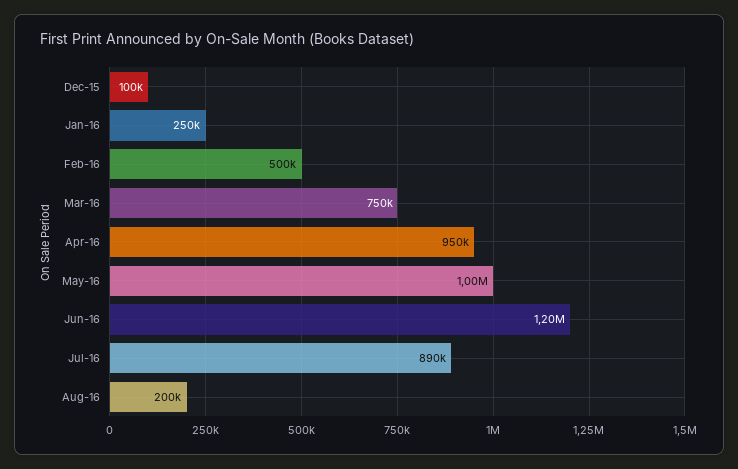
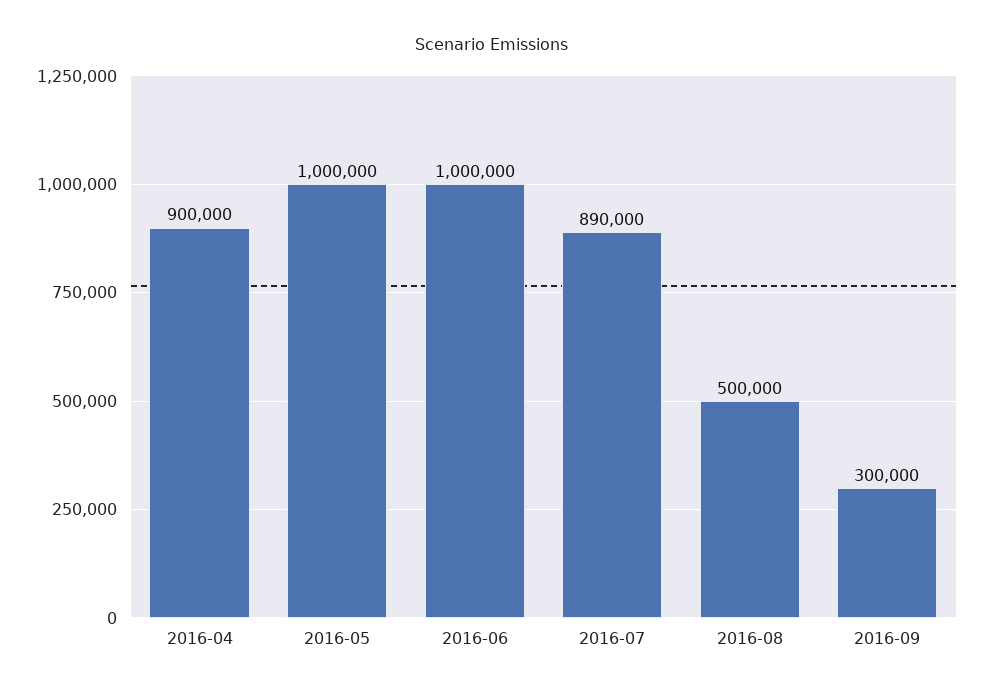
Dec-15: 100000 -> none
Jan-16: 250000 -> none
Feb-16: 500000 -> none
Mar-16: 750000 -> none
Apr-16: 950000 -> 900000
Jun-16: 1200000 -> 1000000
Aug-16: 200000 -> 500000
2016-09: none -> 300000

